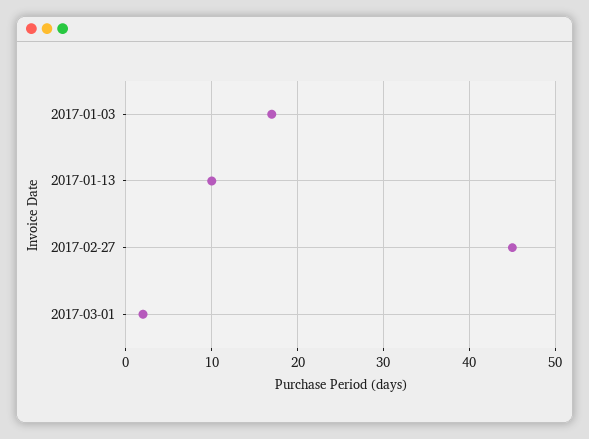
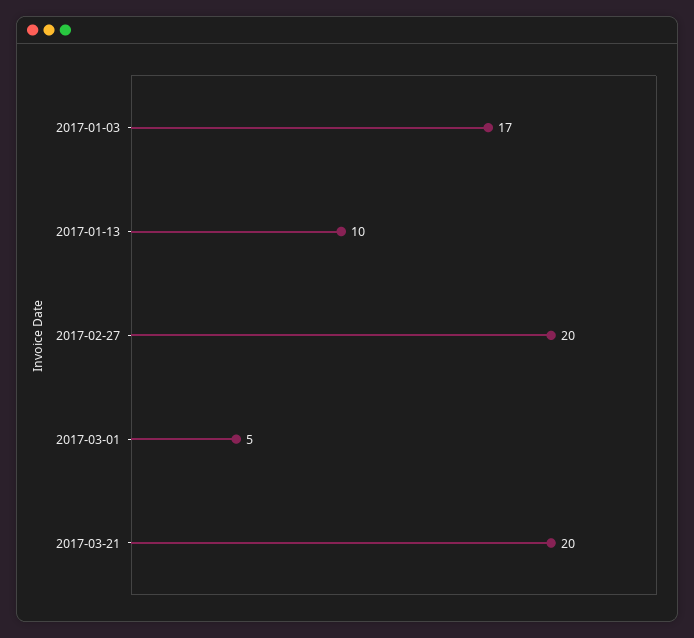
2017-02-27: 45 -> 20
2017-03-01: 2 -> 5
2017-03-21: none -> 20

